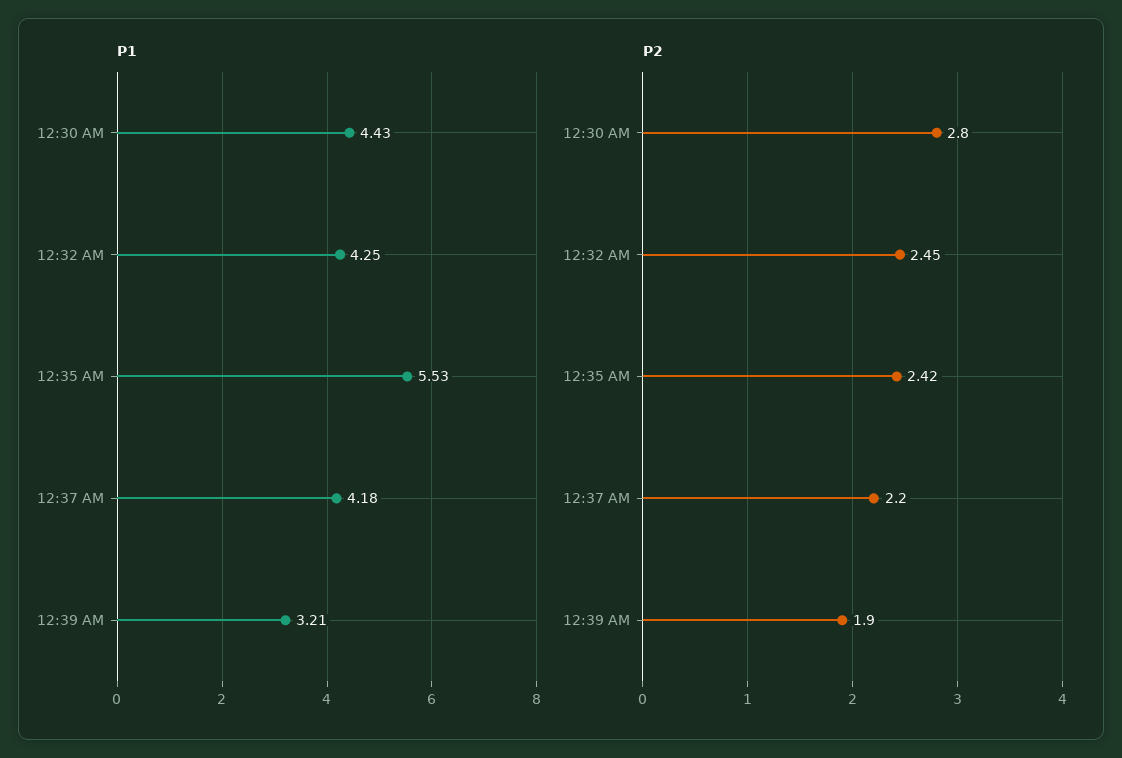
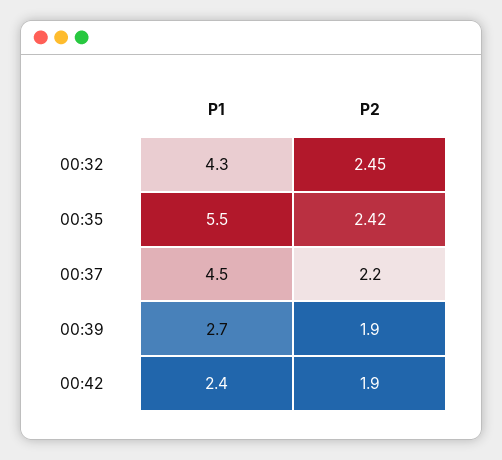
P1, 12:30 AM: 4.43 -> none
P1, 12:37 AM: 4.18 -> 4.5
P1, 12:39 AM: 3.21 -> 2.7
P2, 12:30 AM: 2.8 -> none
P1, 00:42: none -> 2.4
P2, 00:42: none -> 1.9

